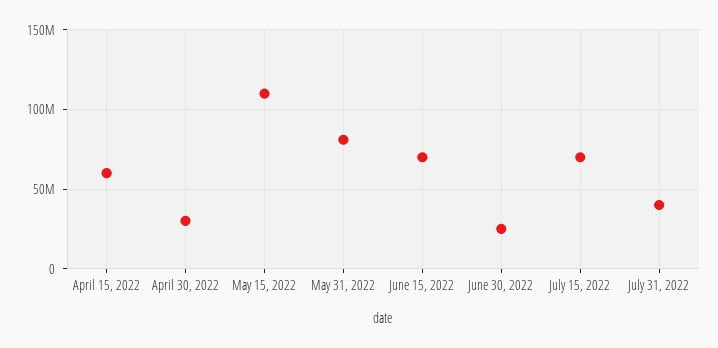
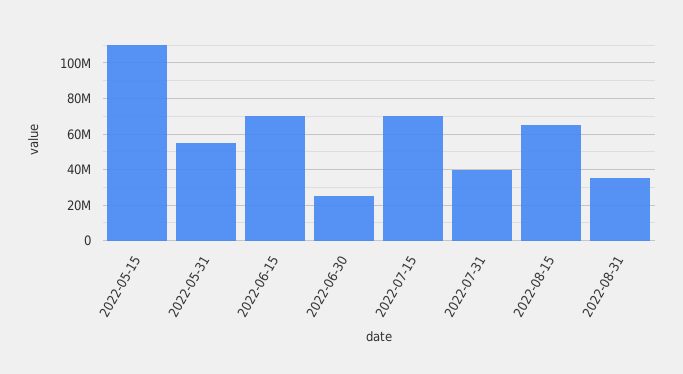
April 15, 2022: 60000000 -> none
April 30, 2022: 30000000 -> none
May 31, 2022: 80000000 -> 55000000
2022-08-15: none -> 65000000
2022-08-31: none -> 35000000

